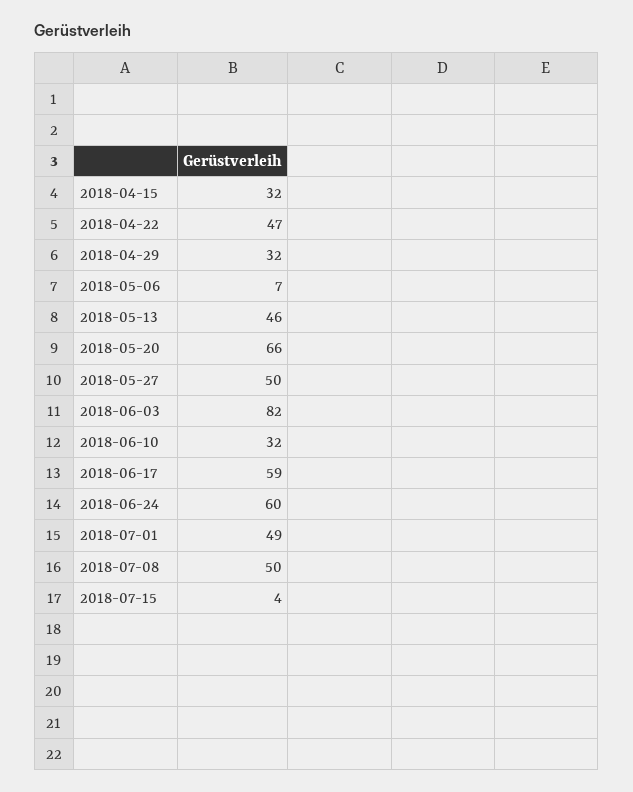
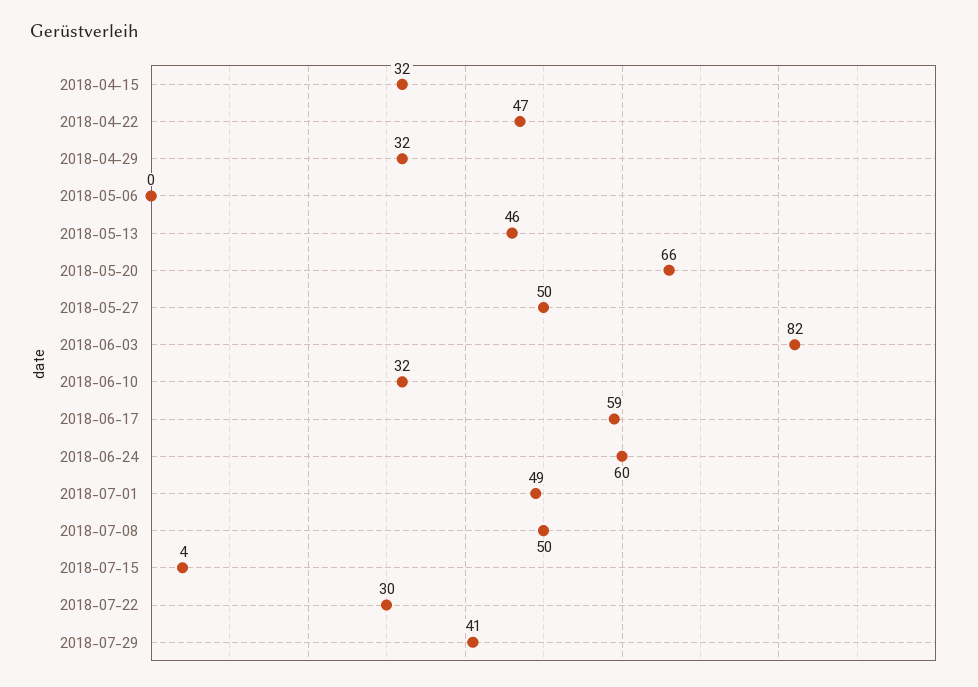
2018-05-06: 7 -> 0
2018-07-22: none -> 30
2018-07-29: none -> 41

